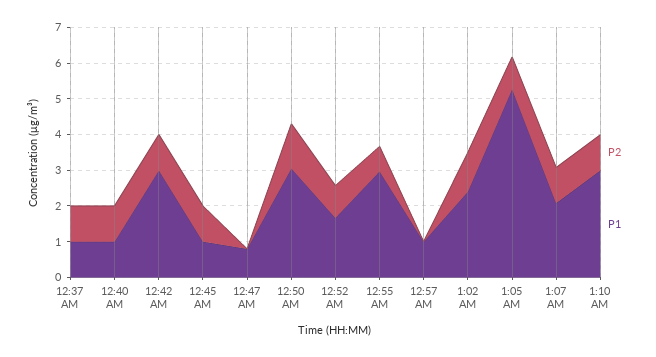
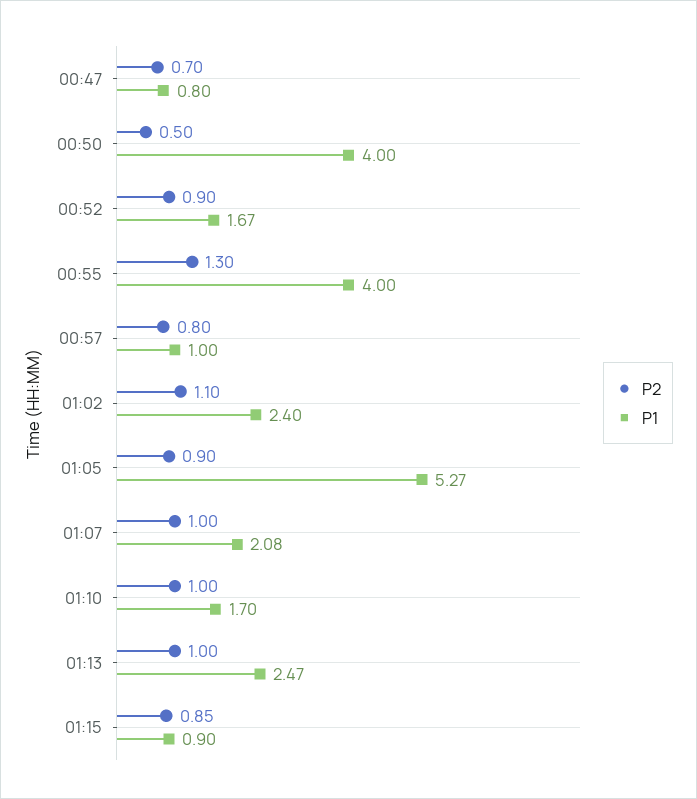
P2, 12:37 AM: 1 -> none
P1, 12:37 AM: 1 -> none
P2, 12:40 AM: 1 -> none
P1, 12:40 AM: 1 -> none
P2, 12:42 AM: 1 -> none
P1, 12:42 AM: 3 -> none
P2, 12:45 AM: 1 -> none
P1, 12:45 AM: 1 -> none
P2, 12:47 AM: 0 -> 0.7
P2, 12:50 AM: 1.25 -> 0.5
P1, 12:50 AM: 3 -> 4
P2, 12:55 AM: 0.75 -> 1.3
P1, 12:55 AM: 3 -> 4
P2, 12:57 AM: 0 -> 0.8
P1, 1:10 AM: 3 -> 1.7
P2, 01:13: none -> 1
P1, 01:13: none -> 2.47
P2, 01:15: none -> 0.85
P1, 01:15: none -> 0.9

